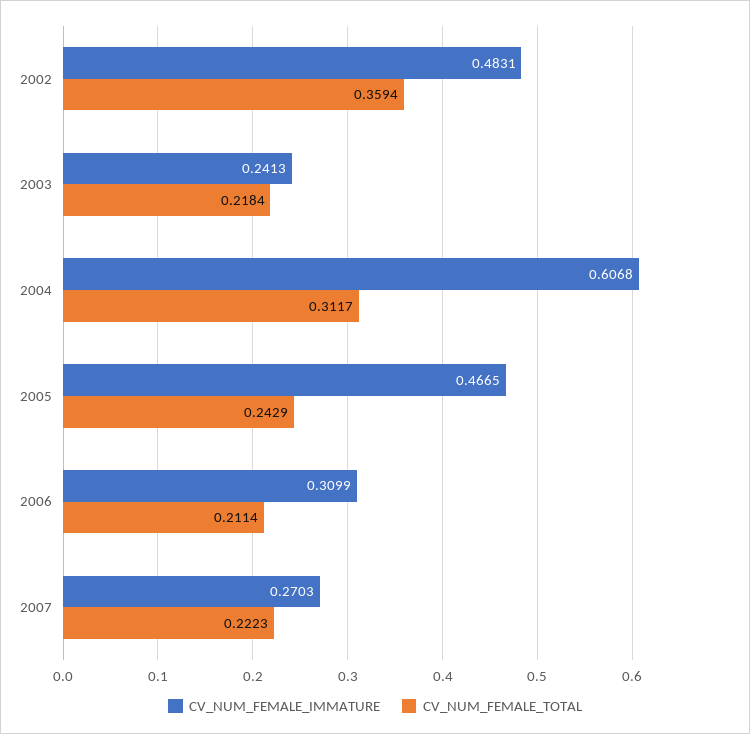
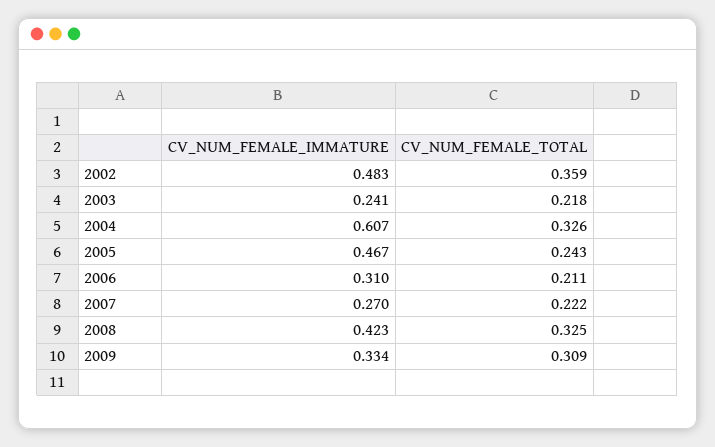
CV_NUM_FEMALE_TOTAL, 2004: 0.3117 -> 0.326
CV_NUM_FEMALE_IMMATURE, 2008: none -> 0.423
CV_NUM_FEMALE_TOTAL, 2008: none -> 0.325
CV_NUM_FEMALE_IMMATURE, 2009: none -> 0.334
CV_NUM_FEMALE_TOTAL, 2009: none -> 0.309

